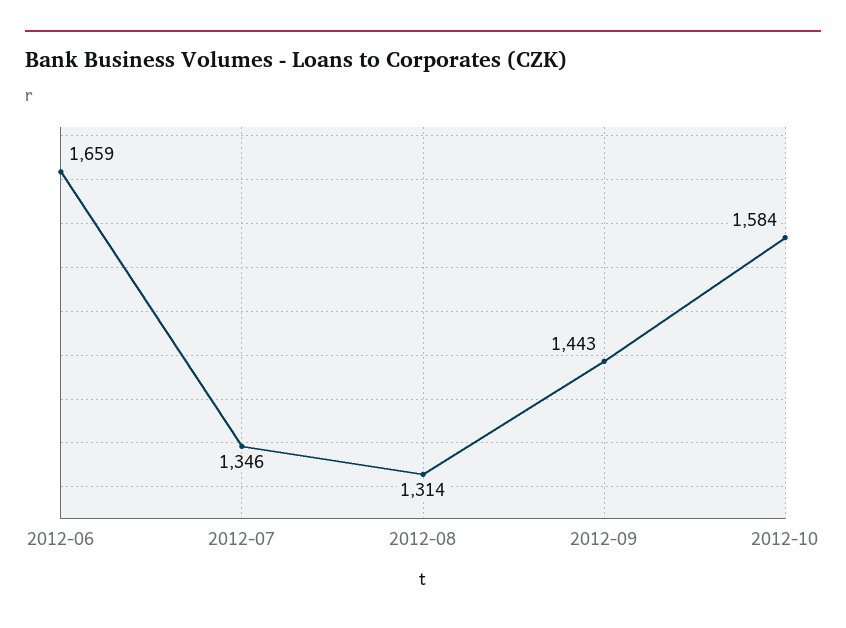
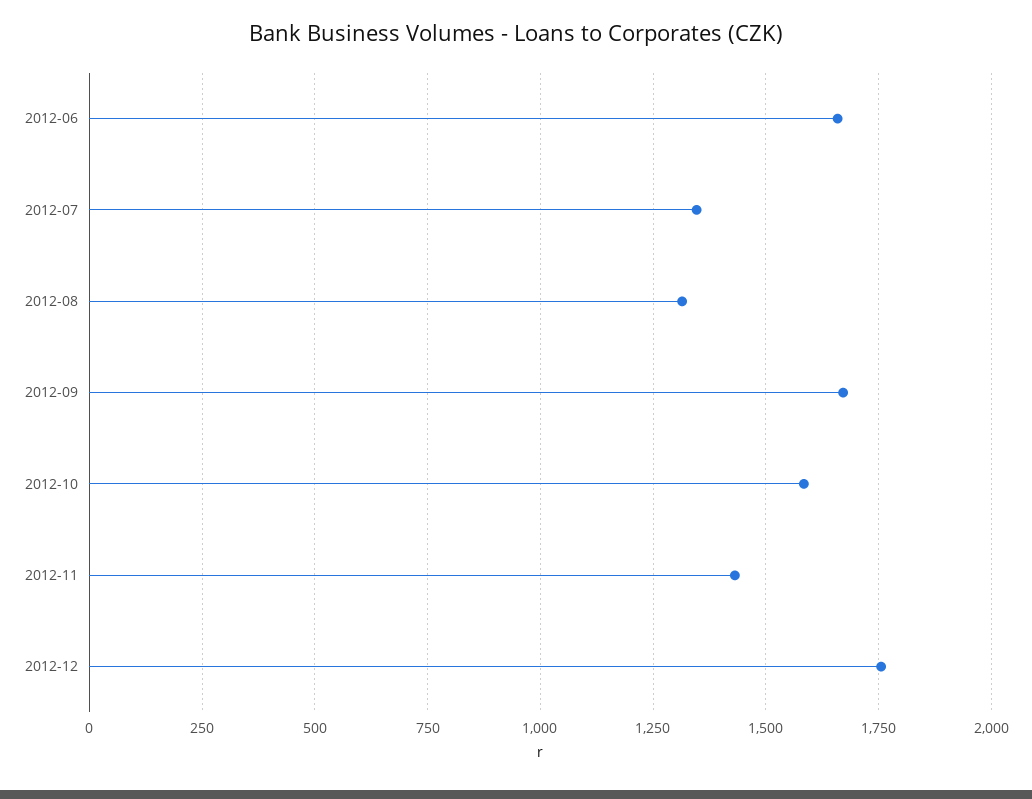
2012-09: 1443 -> 1675
2012-11: none -> 1425
2012-12: none -> 1750

